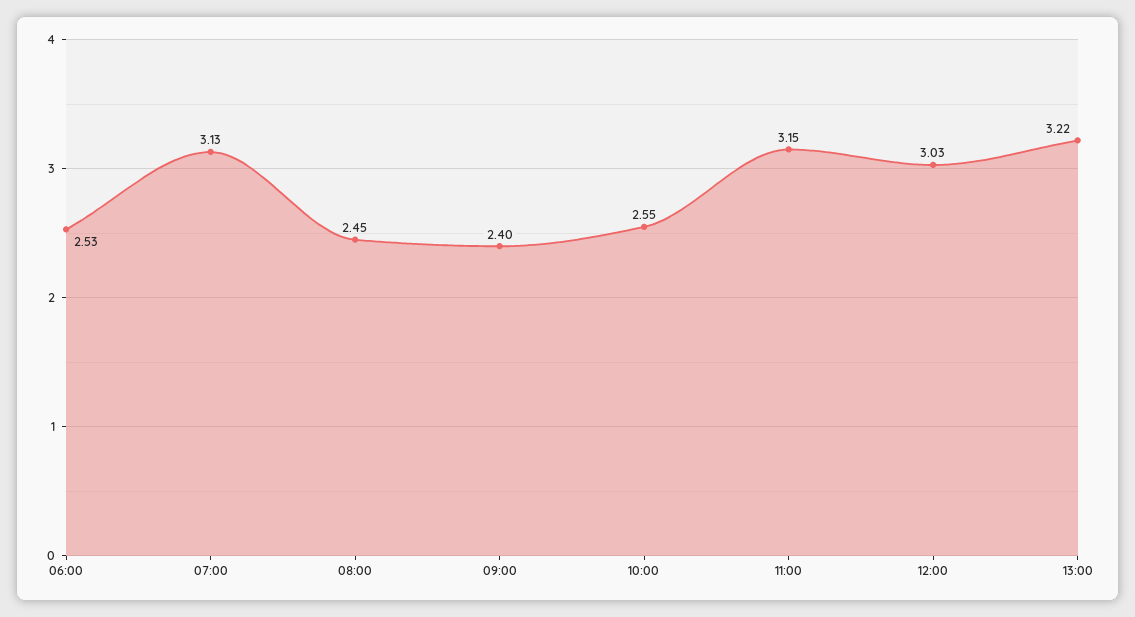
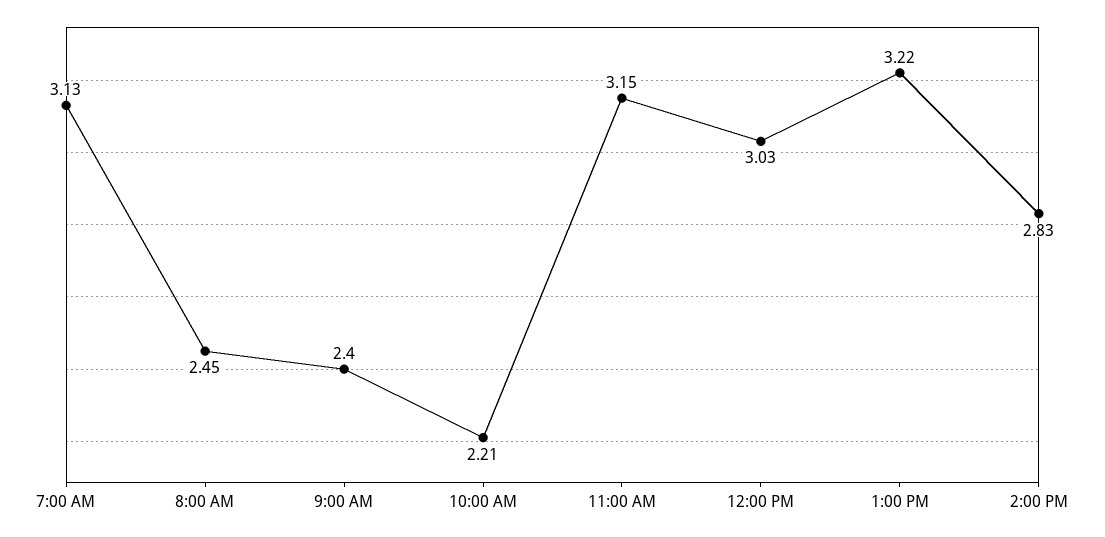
06:00: 2.53 -> none
10:00: 2.55 -> 2.21
2:00 PM: none -> 2.83

